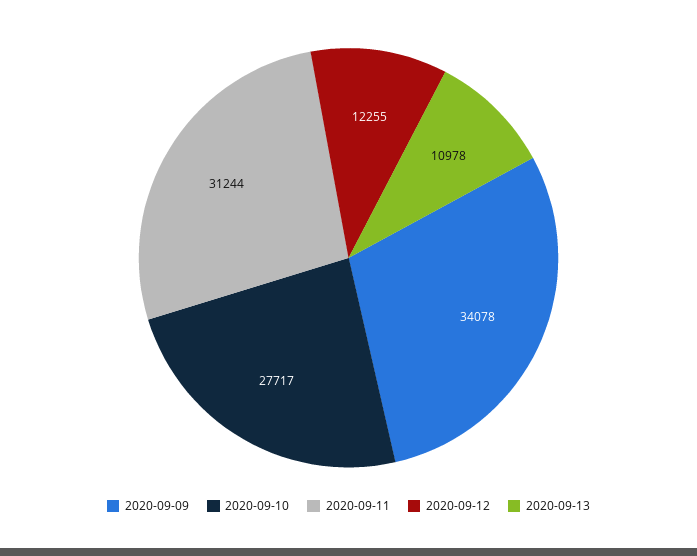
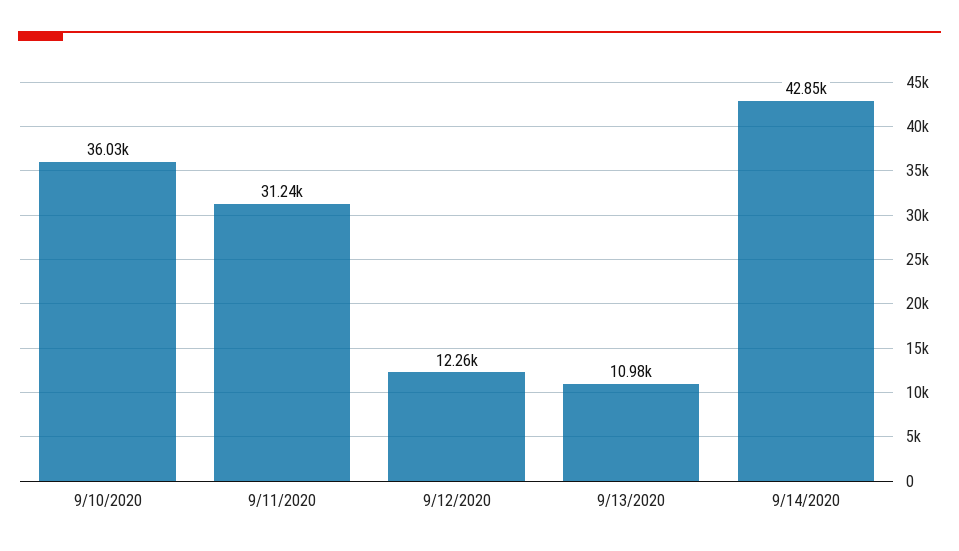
2020-09-09: 34078 -> none
2020-09-10: 27717 -> 36030
9/14/2020: none -> 42850

